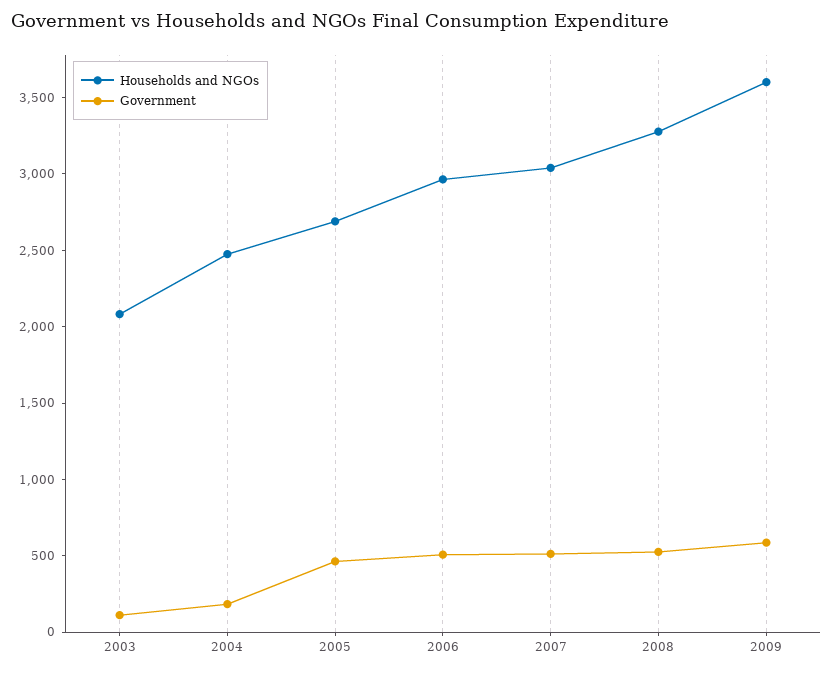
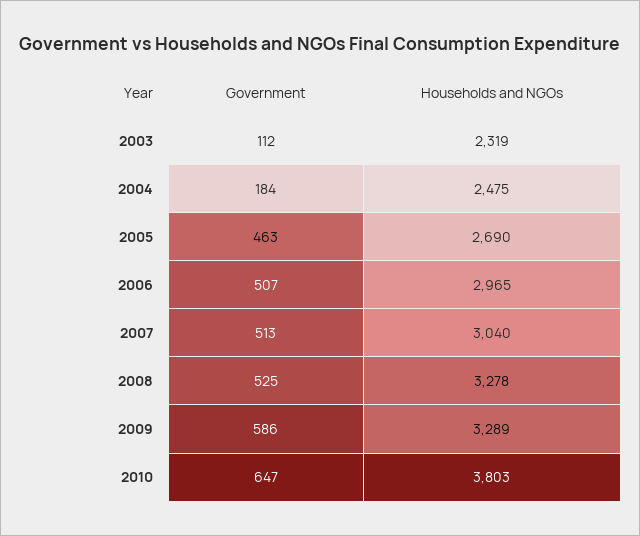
Households and NGOs, 2003: 2100 -> 2319
Households and NGOs, 2009: 3600 -> 3289
Government, 2010: none -> 647
Households and NGOs, 2010: none -> 3803

